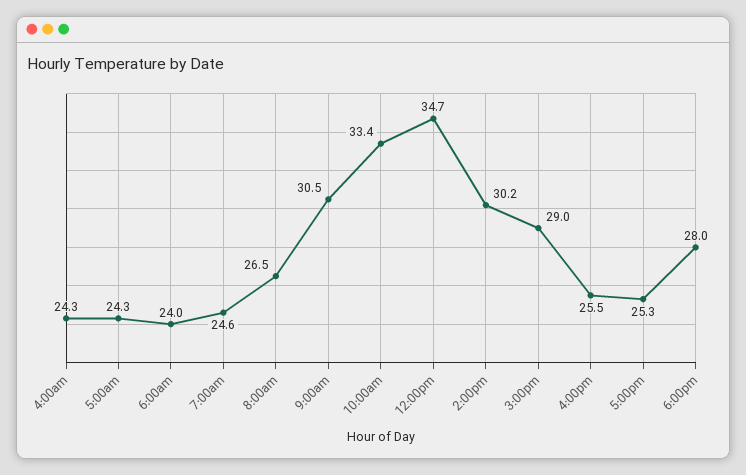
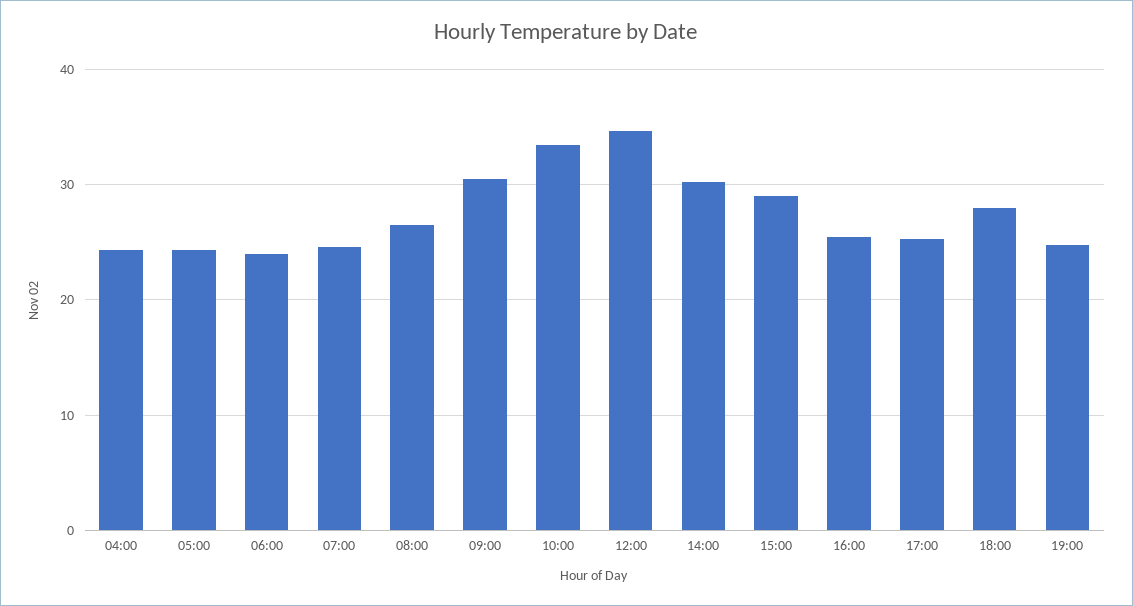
19:00: none -> 25

